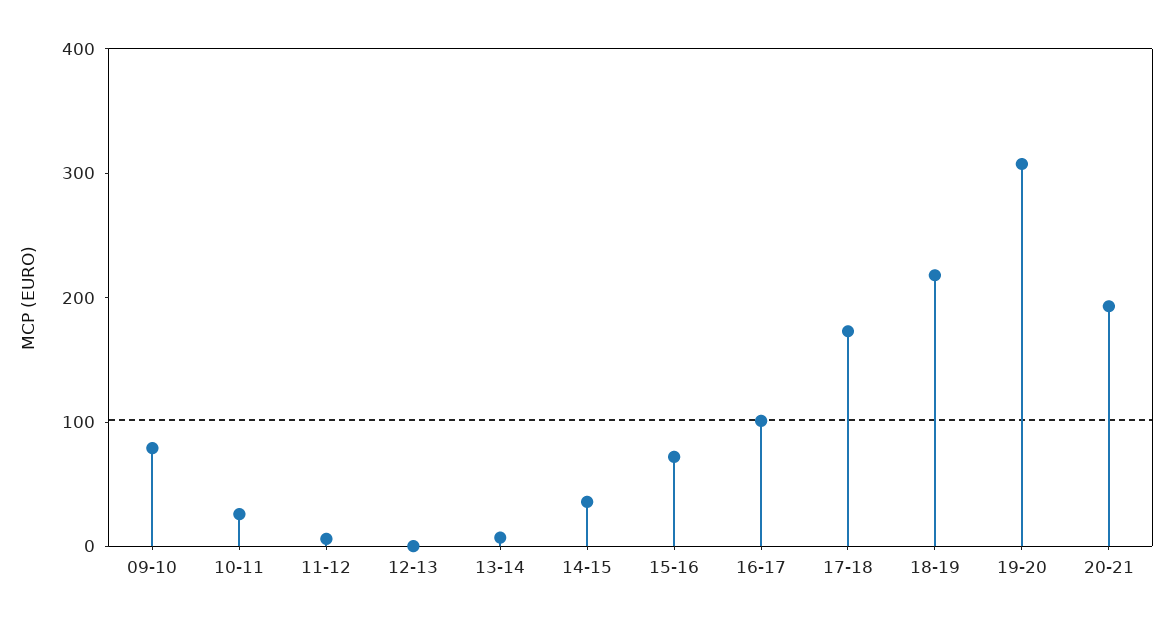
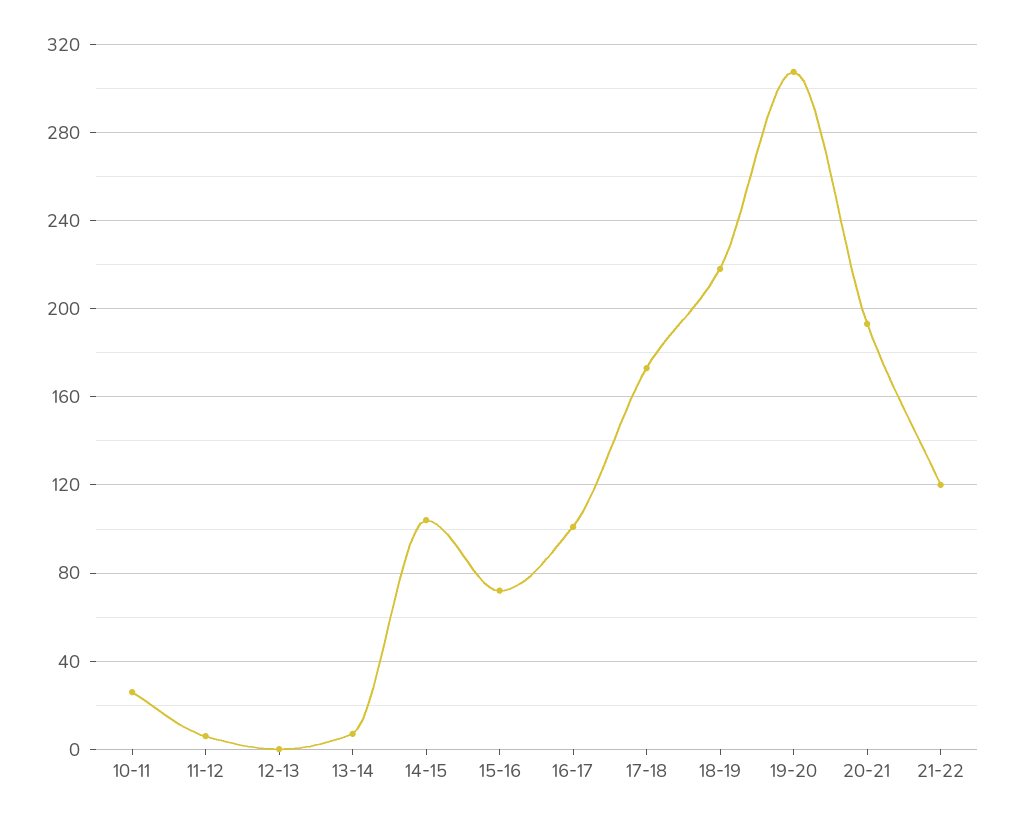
09-10: 80 -> none
14-15: 40 -> 105
21-22: none -> 120

